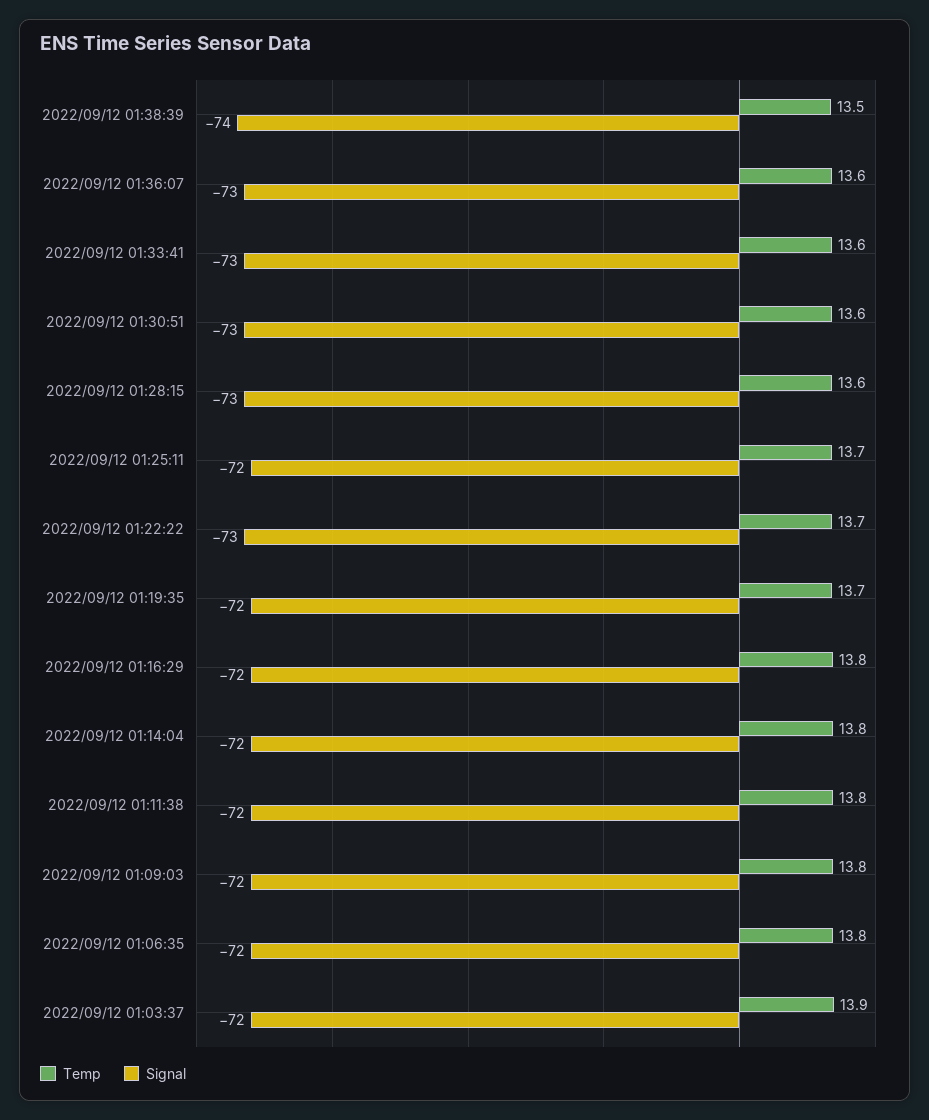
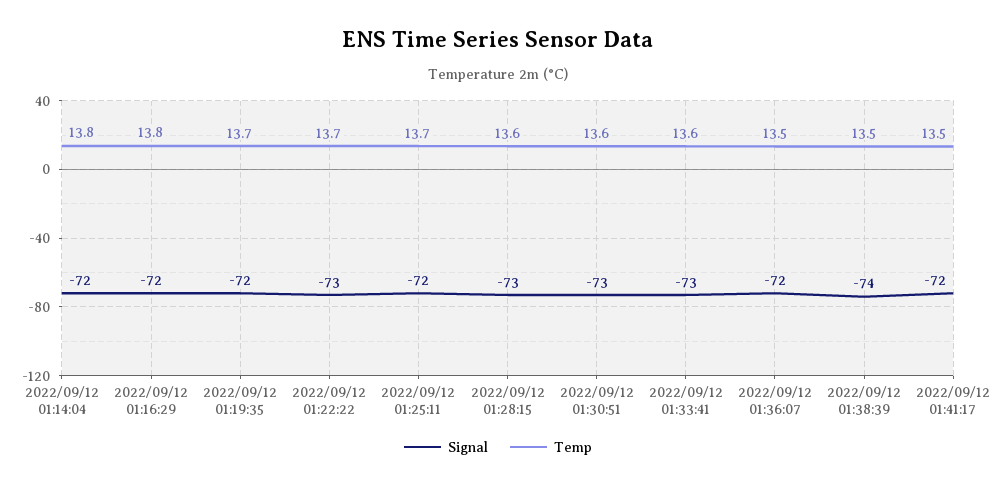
Temp, 2022/09/12 01:36:07: 13.6 -> 13.5
Signal, 2022/09/12 01:36:07: -73 -> -72
Temp, 2022/09/12 01:11:38: 13.8 -> none
Signal, 2022/09/12 01:11:38: -72 -> none
Temp, 2022/09/12 01:09:03: 13.8 -> none
Signal, 2022/09/12 01:09:03: -72 -> none
Temp, 2022/09/12 01:06:35: 13.8 -> none
Signal, 2022/09/12 01:06:35: -72 -> none
Temp, 2022/09/12 01:03:37: 13.9 -> none
Signal, 2022/09/12 01:03:37: -72 -> none
Signal, 2022/09/12 01:41:17: none -> -72
Temp, 2022/09/12 01:41:17: none -> 13.5

